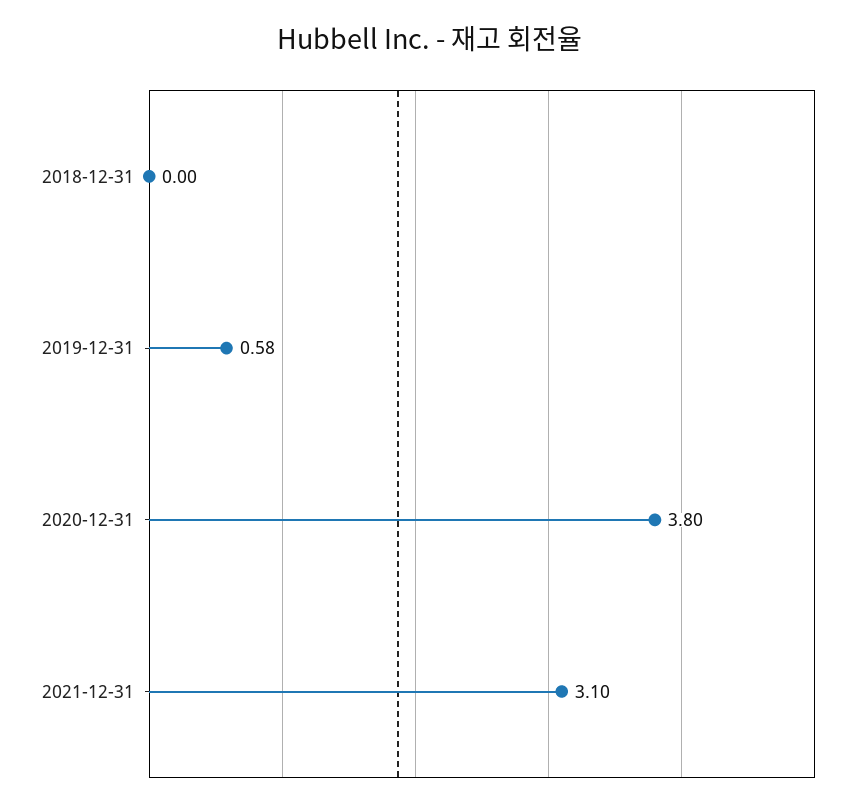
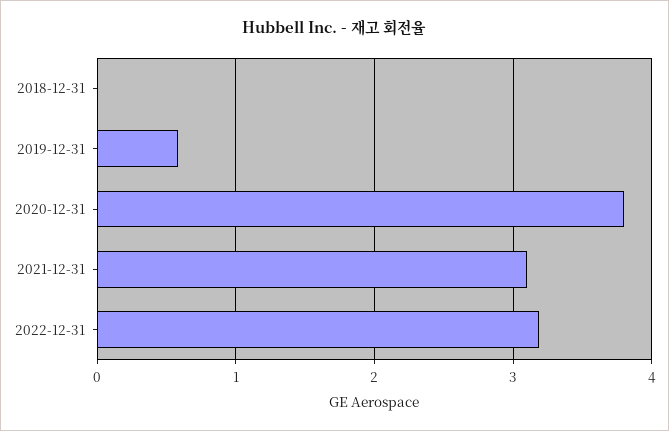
2022-12-31: none -> 3.2

